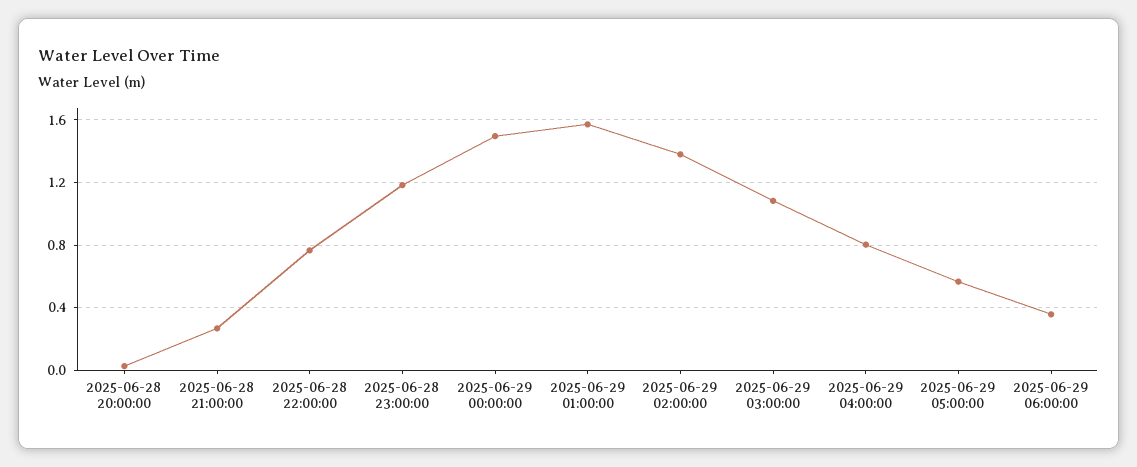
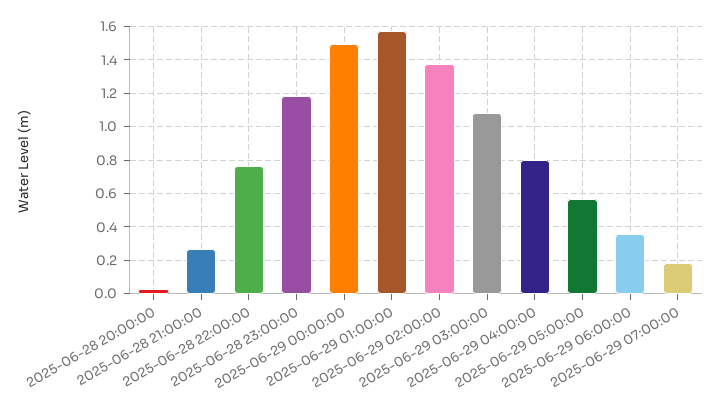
2025-06-29 07:00:00: none -> 0.2

